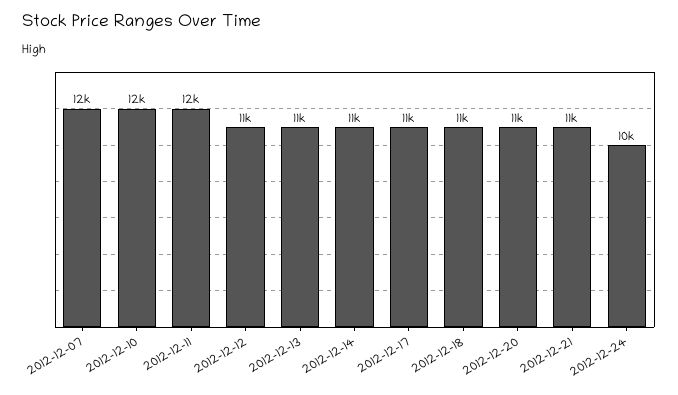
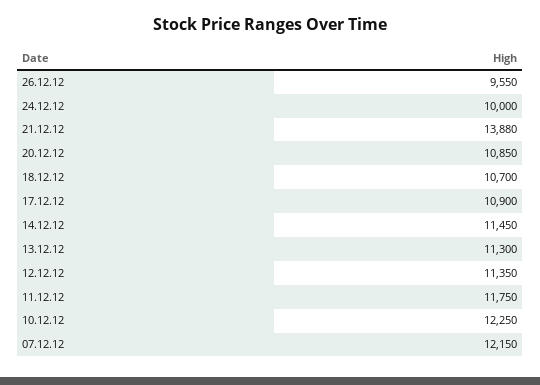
2012-12-21: 11000 -> 13880
26.12.12: none -> 9550

